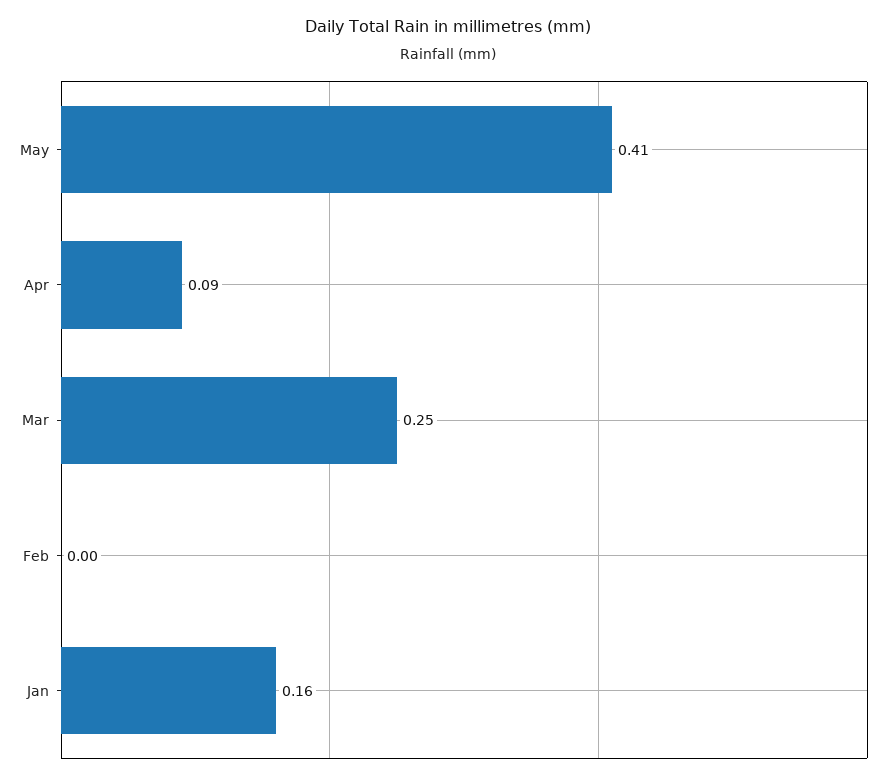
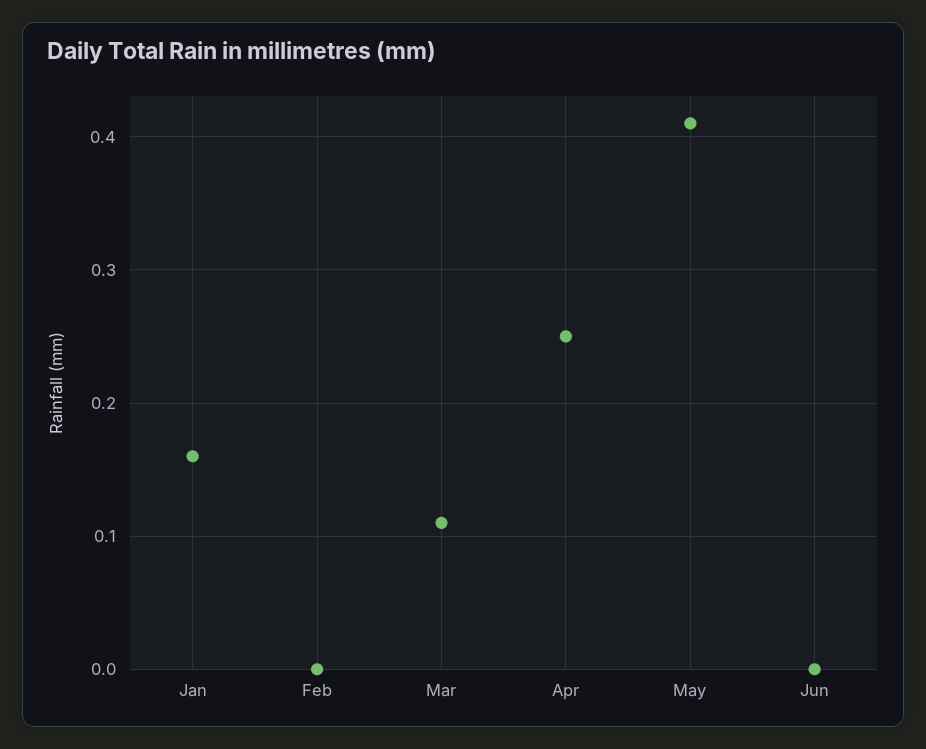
Apr: 0.09 -> 0.25
Mar: 0.25 -> 0.11
Jun: none -> 0

